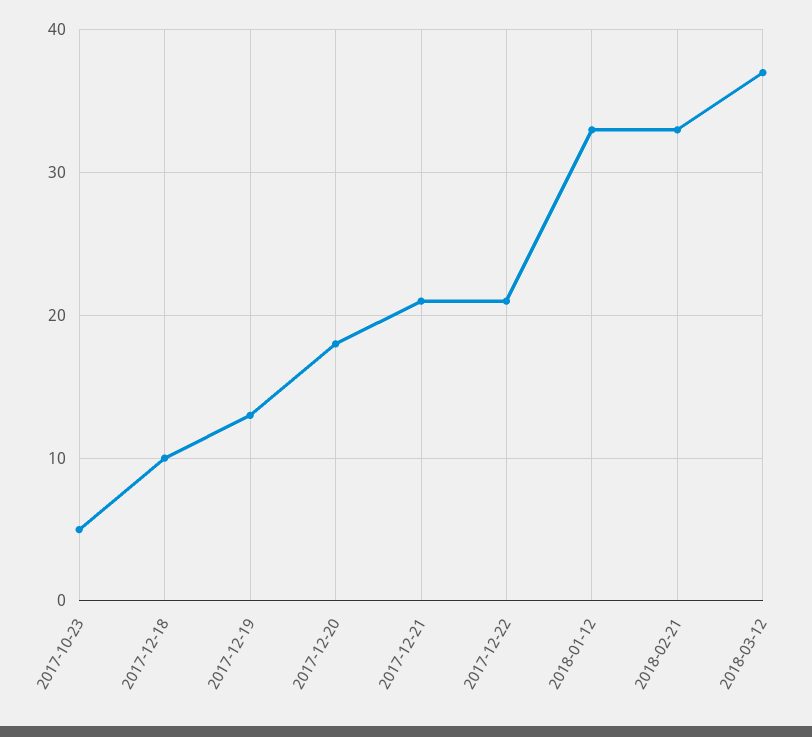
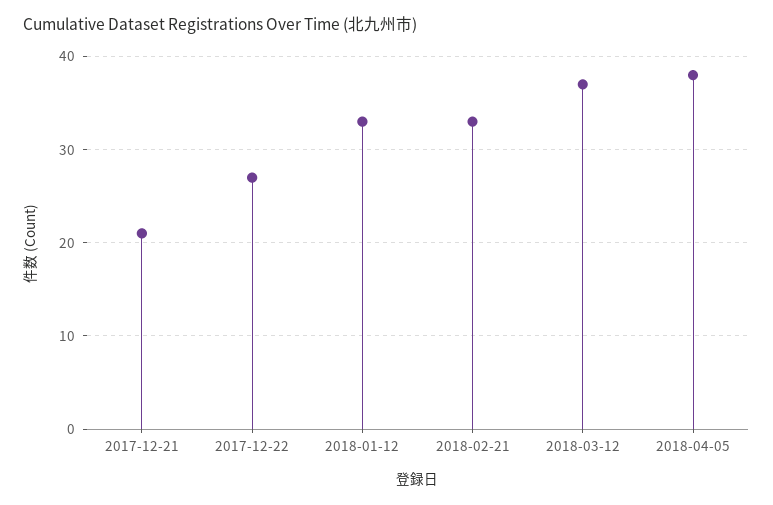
2017-10-23: 5 -> none
2017-12-18: 10 -> none
2017-12-19: 13 -> none
2017-12-20: 18 -> none
2017-12-22: 21 -> 27
2018-04-05: none -> 38

